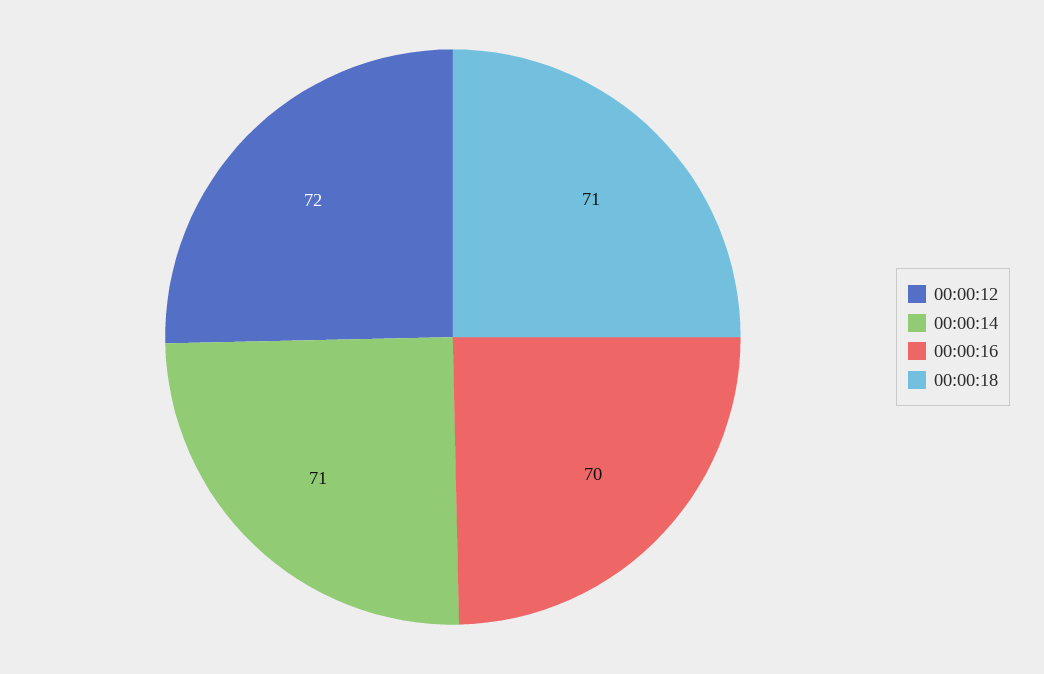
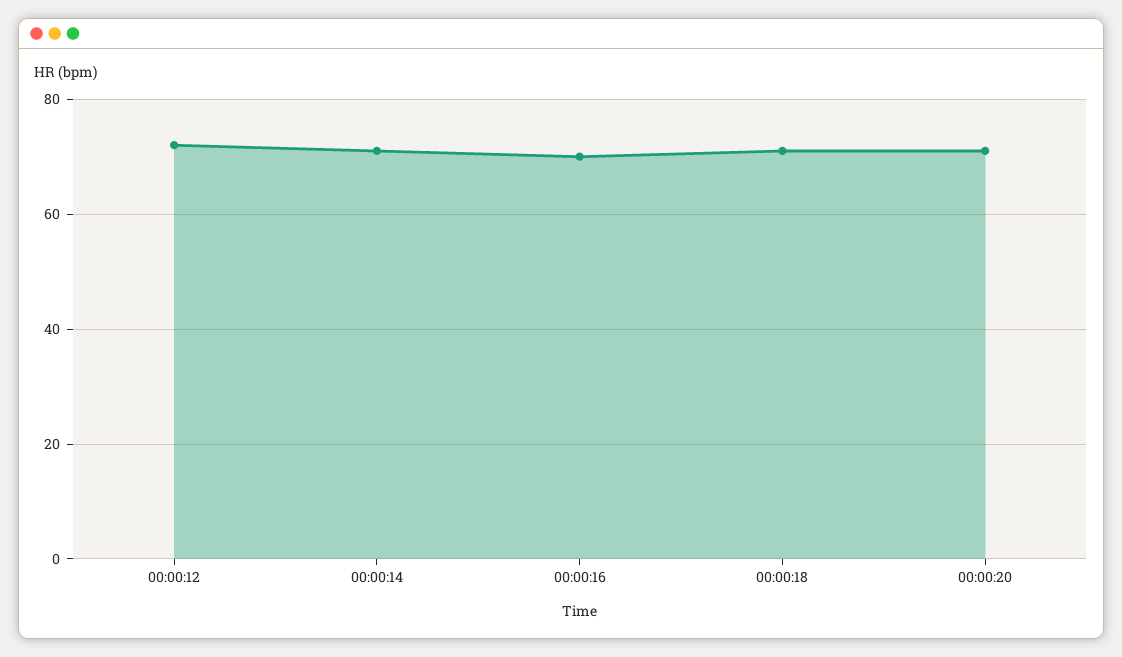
00:00:20: none -> 70

